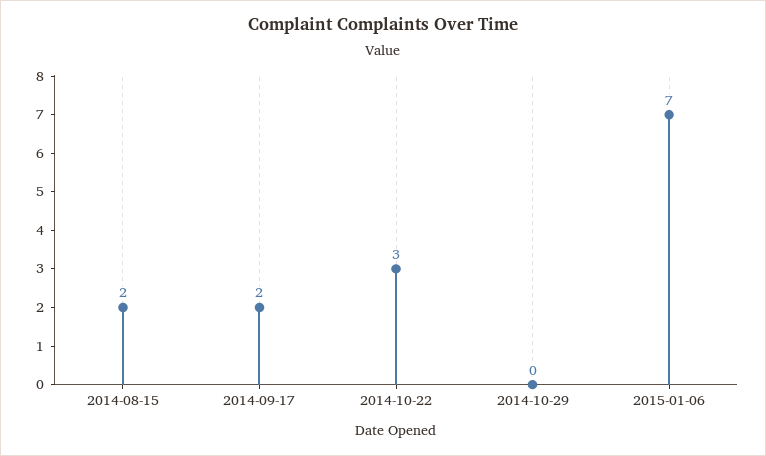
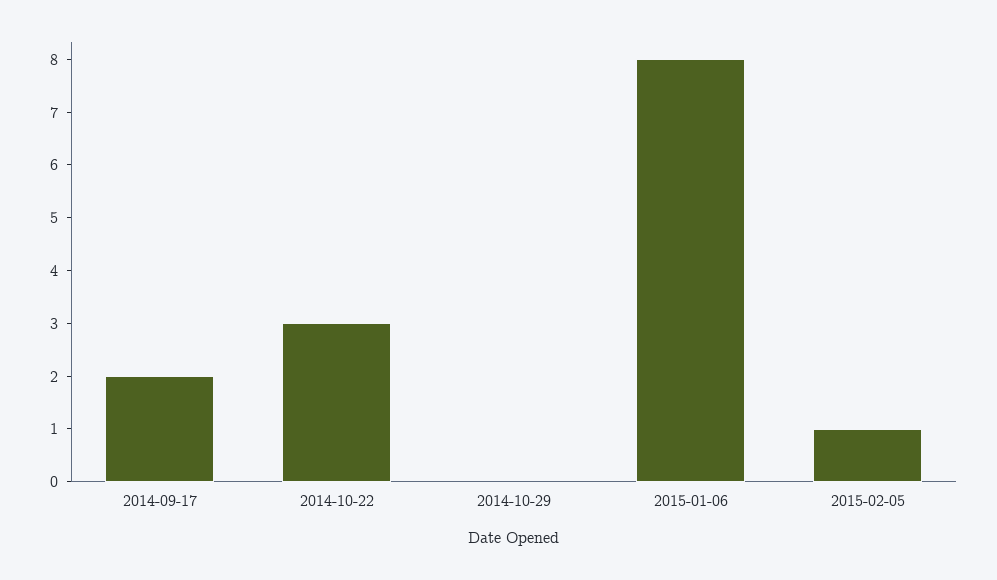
2014-08-15: 2 -> none
2015-01-06: 7 -> 8
2015-02-05: none -> 1

